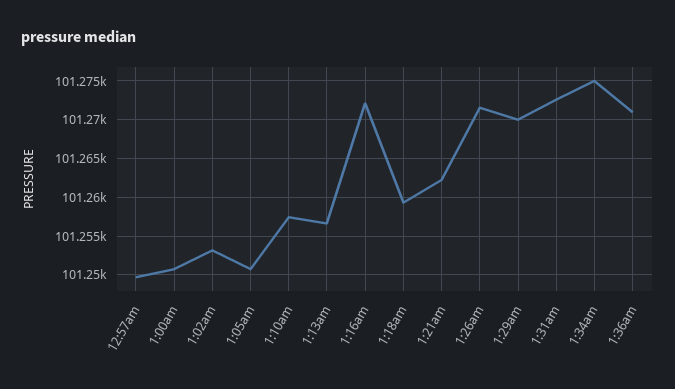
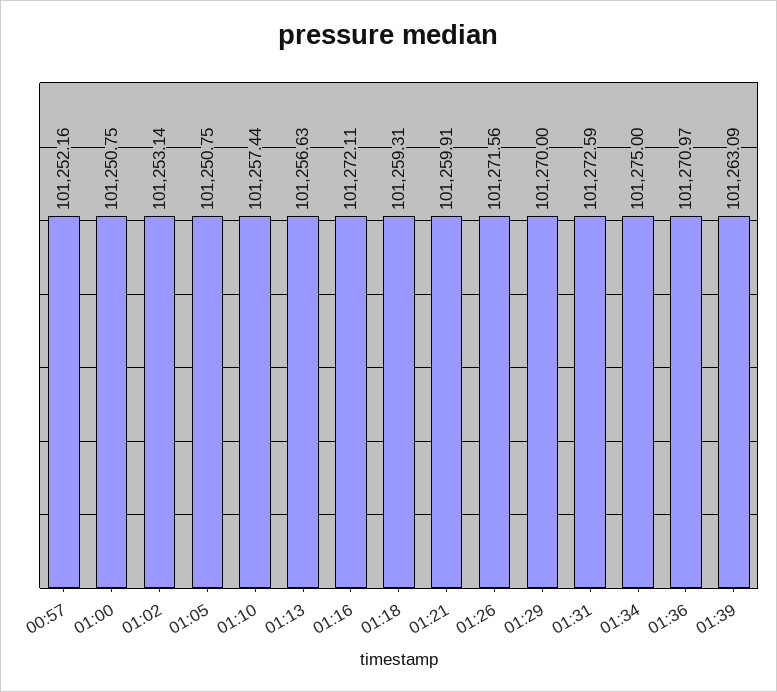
12:57am: 101250 -> 101252.16
1:21am: 101262 -> 101259.91
01:39: none -> 101263.09

